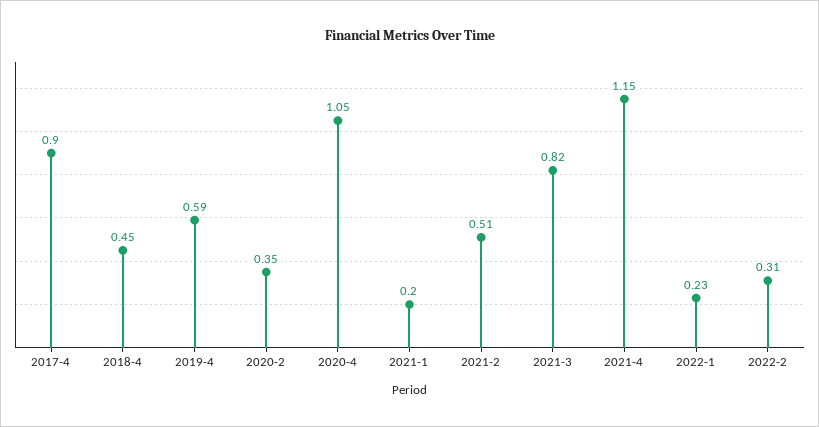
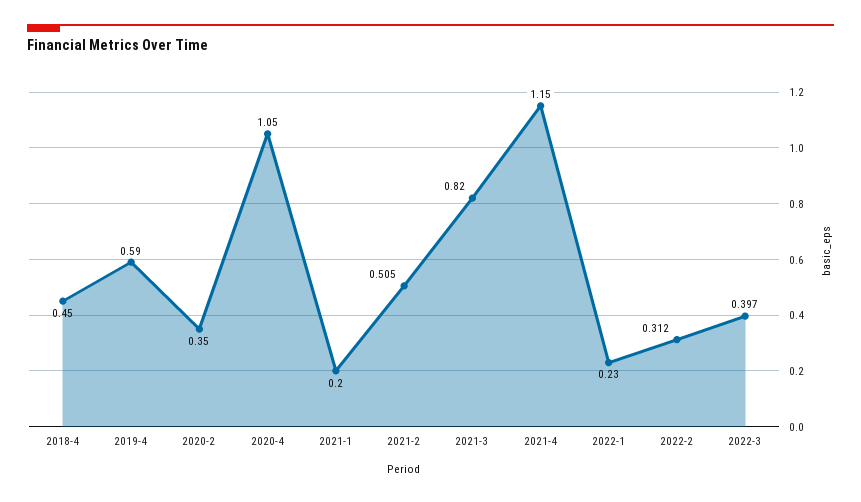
2017-4: 0.9 -> none
2022-3: none -> 0.397

